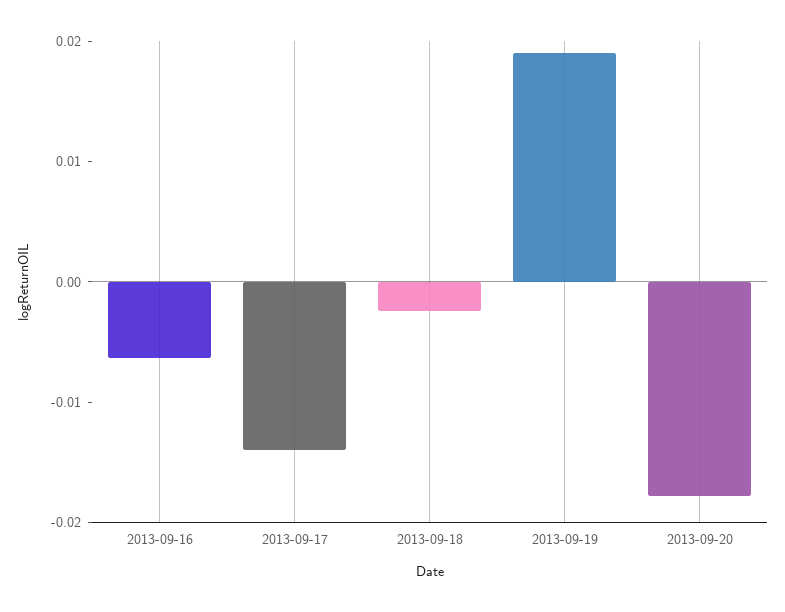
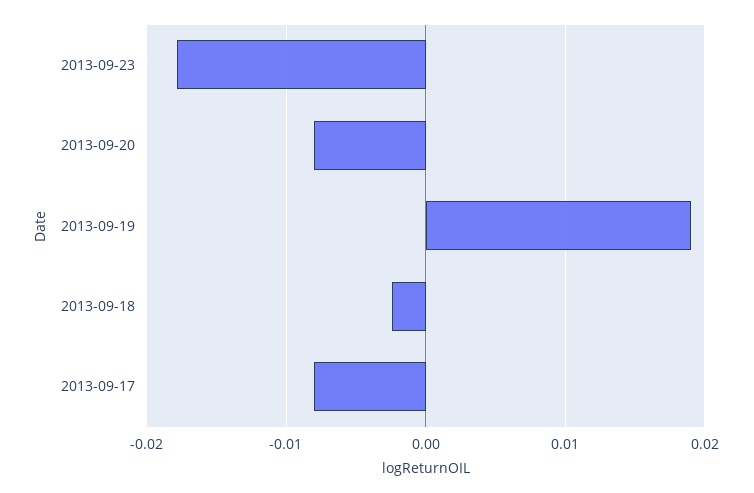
2013-09-16: -0.006 -> none
2013-09-17: -0.014 -> -0.008
2013-09-20: -0.018 -> -0.008
2013-09-23: none -> -0.018

